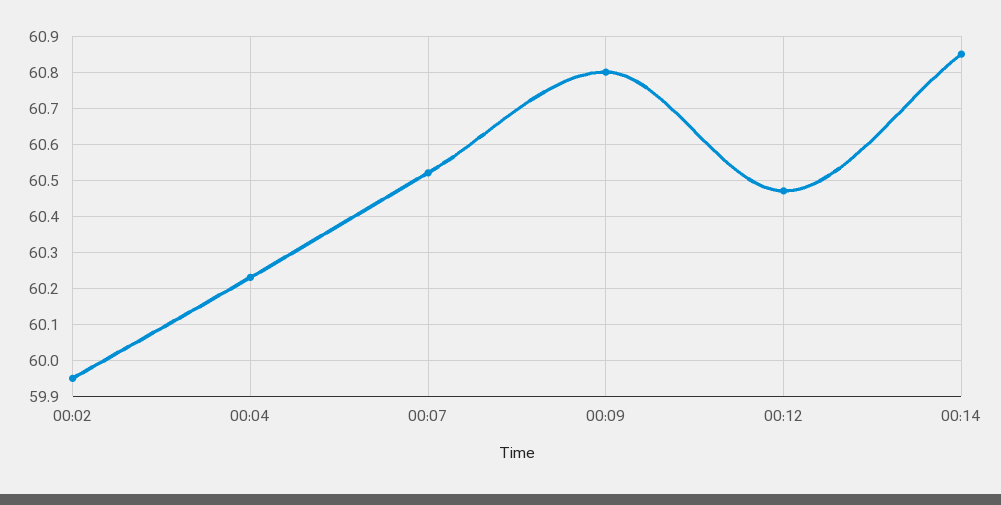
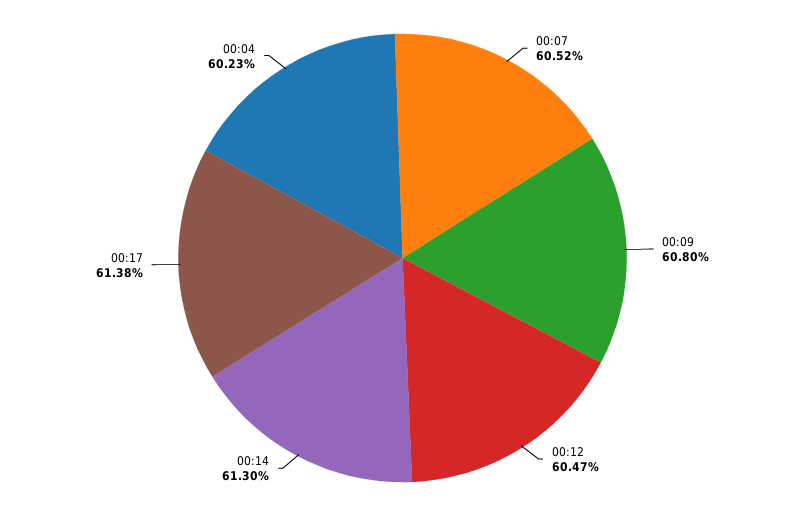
00:02: 59.95 -> none
00:14: 60.85 -> 61.3
00:17: none -> 61.38

